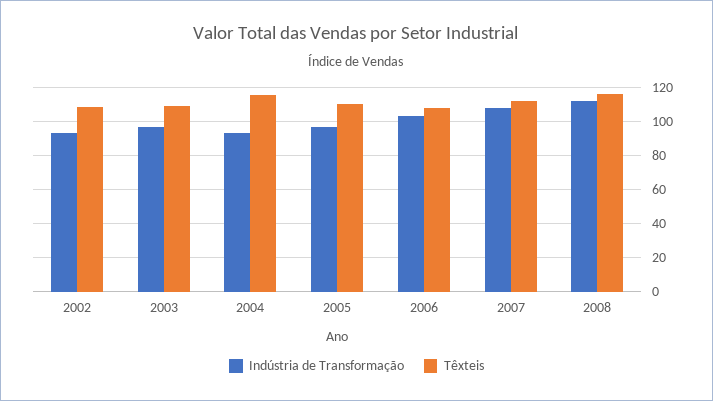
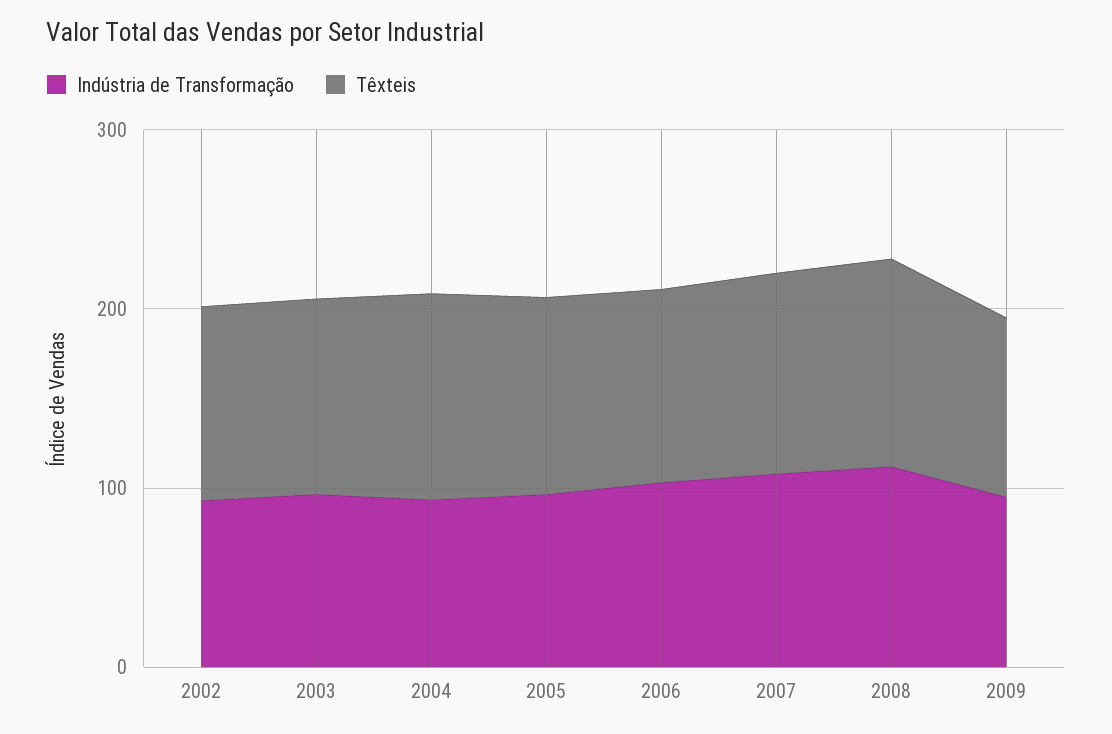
Indústria de Transformação, 2009: none -> 100
Têxteis, 2009: none -> 100

